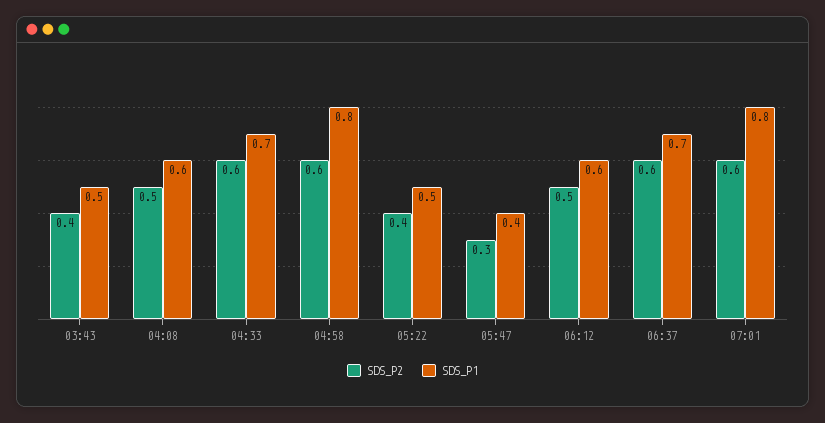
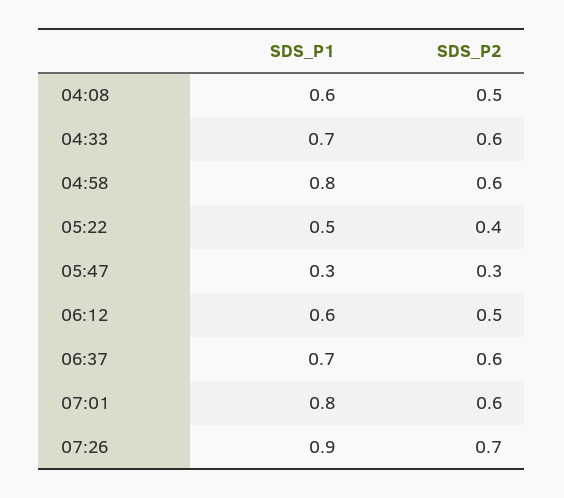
SDS_P2, 03:43: 0.4 -> none
SDS_P1, 03:43: 0.5 -> none
SDS_P1, 05:47: 0.4 -> 0.3
SDS_P1, 07:26: none -> 0.9
SDS_P2, 07:26: none -> 0.7

